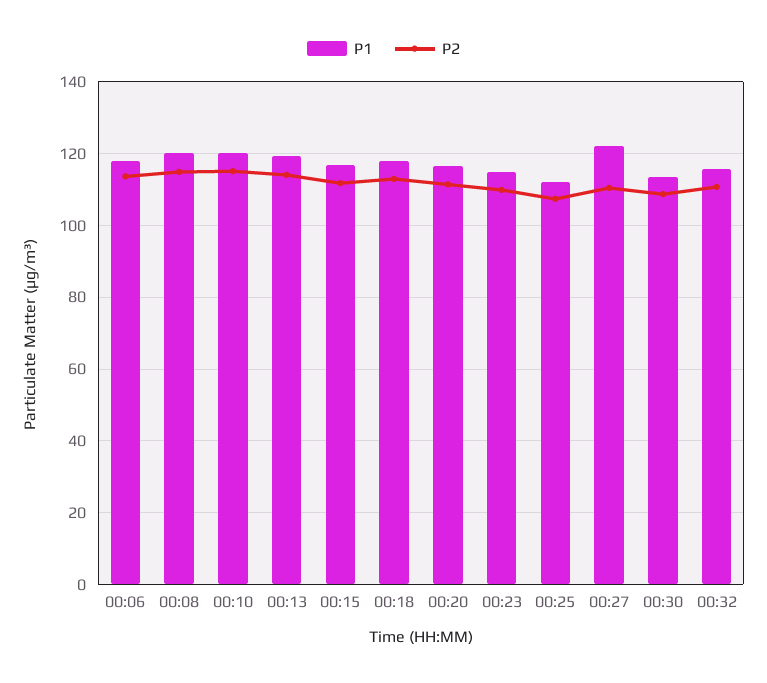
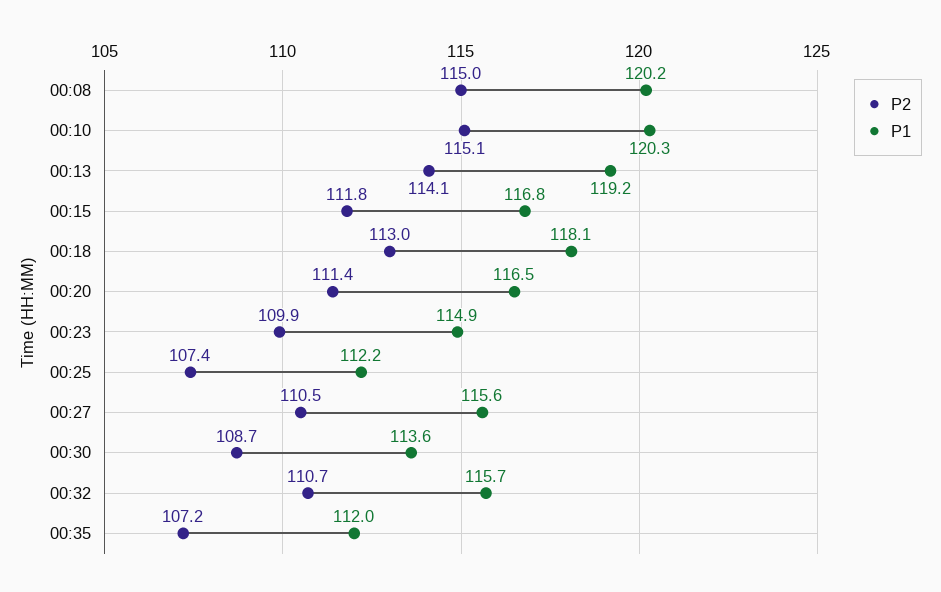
P1, 00:06: 118 -> none
P2, 00:06: 114 -> none
P1, 00:27: 122 -> 115.6
P2, 00:35: none -> 107.2
P1, 00:35: none -> 112

